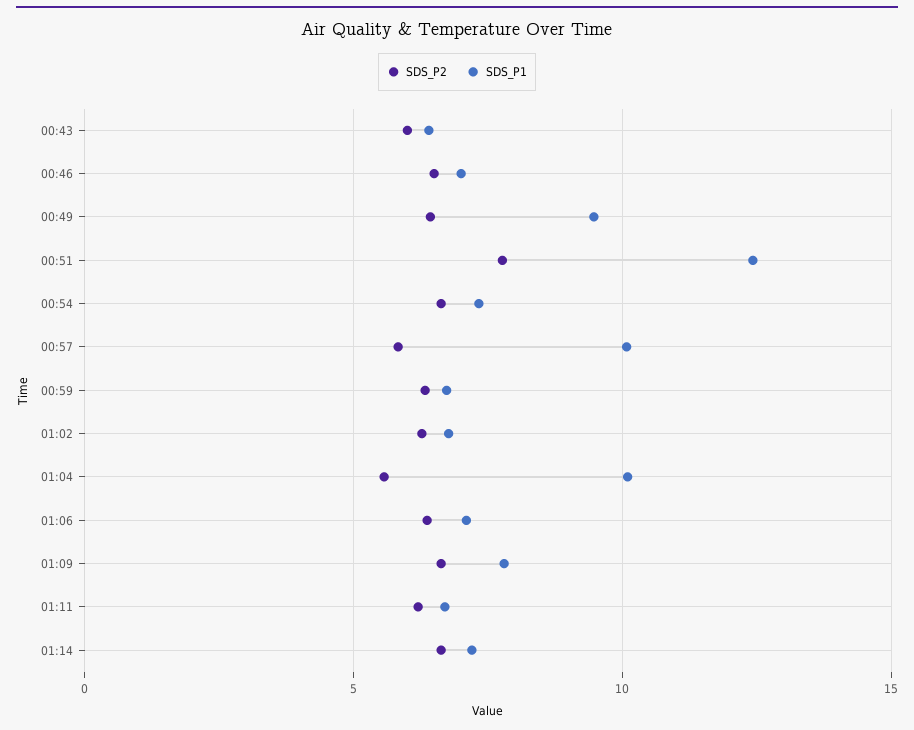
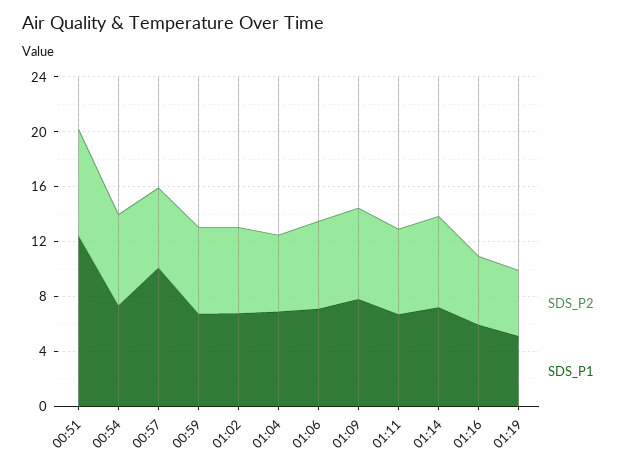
SDS_P2, 00:43: 6 -> none
SDS_P1, 00:43: 6.5 -> none
SDS_P2, 00:46: 6.5 -> none
SDS_P1, 00:46: 7 -> none
SDS_P2, 00:49: 6.5 -> none
SDS_P1, 00:49: 9.5 -> none
SDS_P1, 01:04: 10 -> 7
SDS_P2, 01:16: none -> 5
SDS_P1, 01:16: none -> 6
SDS_P2, 01:19: none -> 5
SDS_P1, 01:19: none -> 5

